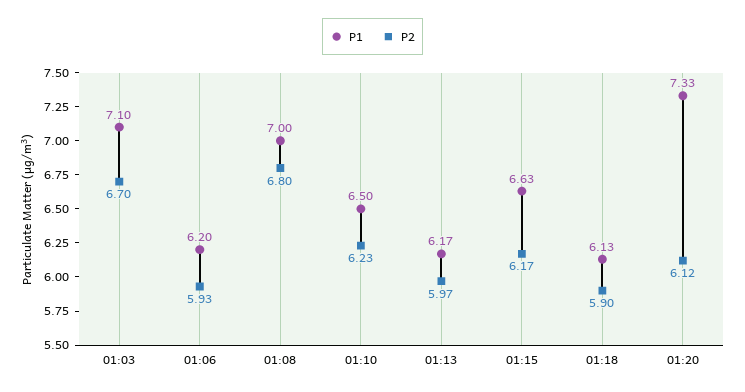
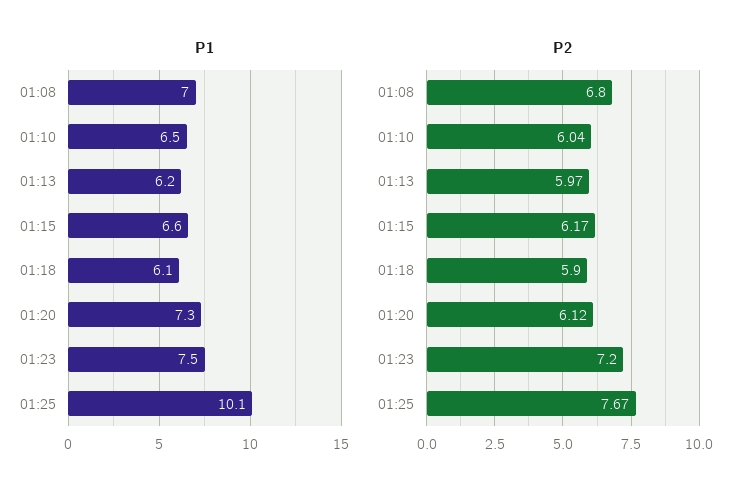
P1, 01:03: 7.1 -> none
P2, 01:03: 6.7 -> none
P1, 01:06: 6.2 -> none
P2, 01:06: 5.93 -> none
P2, 01:10: 6.23 -> 6.04
P1, 01:23: none -> 7.5
P1, 01:25: none -> 10.1
P2, 01:23: none -> 7.2
P2, 01:25: none -> 7.67

